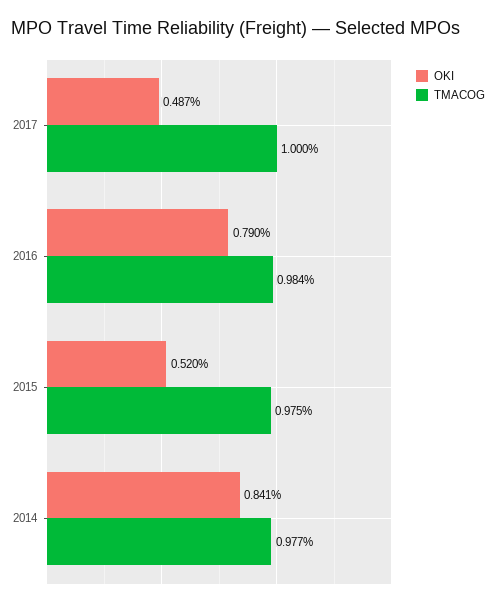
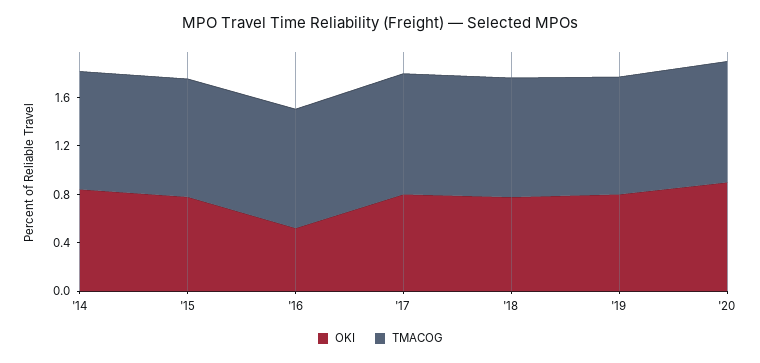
OKI, 2017: 0.487 -> 0.8
OKI, 2016: 0.79 -> 0.5
OKI, 2015: 0.52 -> 0.8
OKI, '18: none -> 0.8
TMACOG, '18: none -> 1
OKI, '19: none -> 0.8
TMACOG, '19: none -> 1
OKI, '20: none -> 0.9
TMACOG, '20: none -> 1

